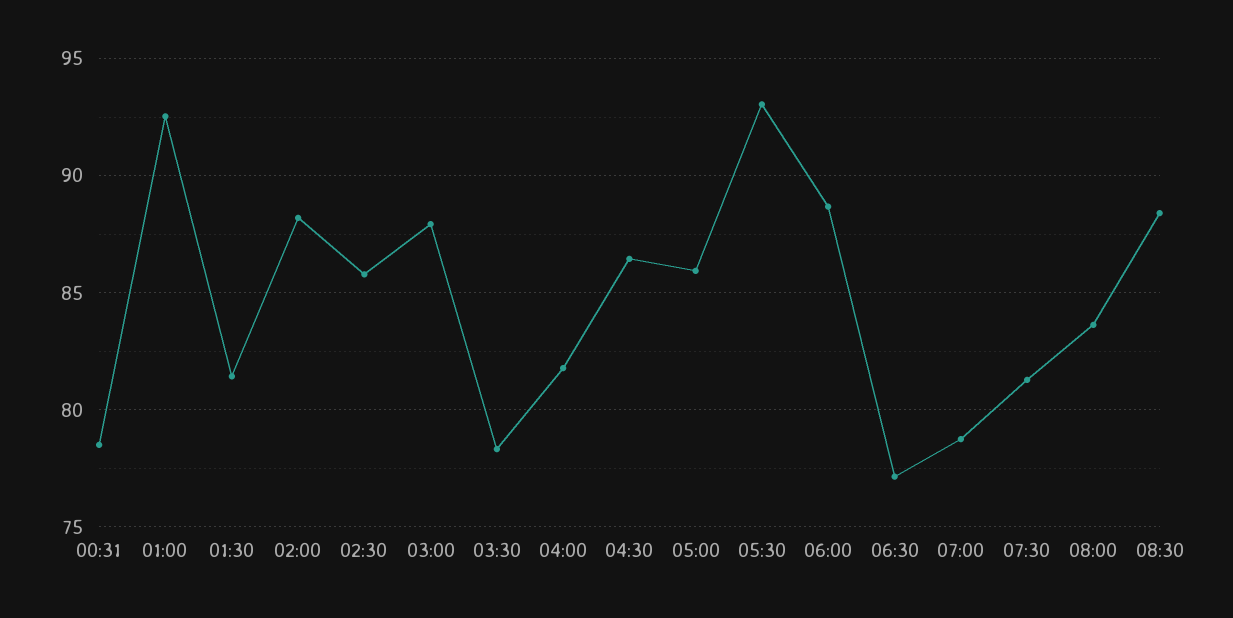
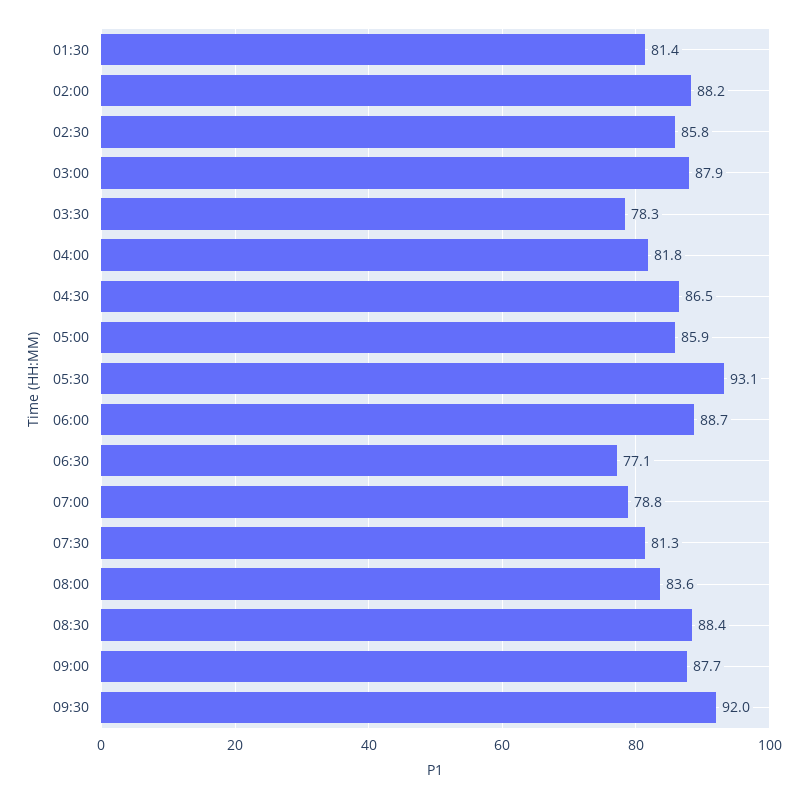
00:31: 78.5 -> none
01:00: 92.5 -> none
09:00: none -> 87.7
09:30: none -> 92

